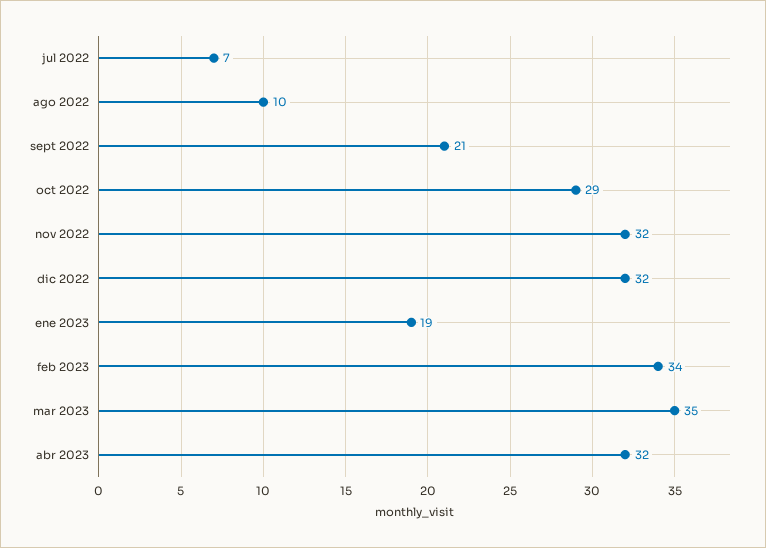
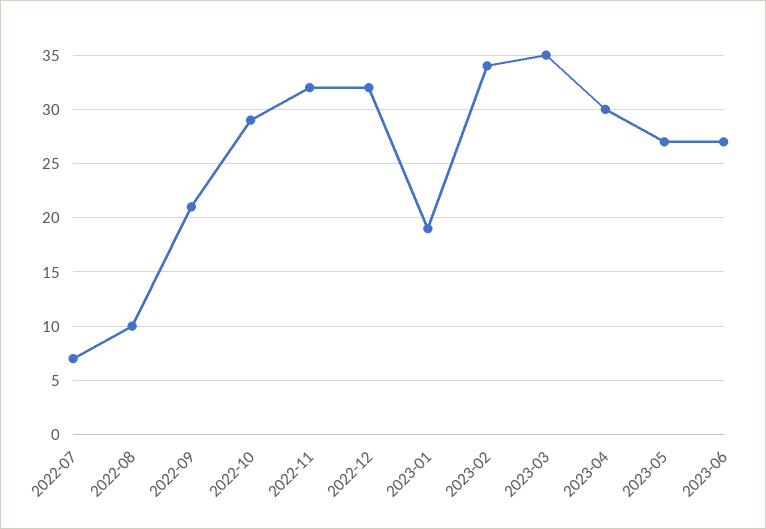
abr 2023: 32 -> 30
2023-05: none -> 27
2023-06: none -> 27

